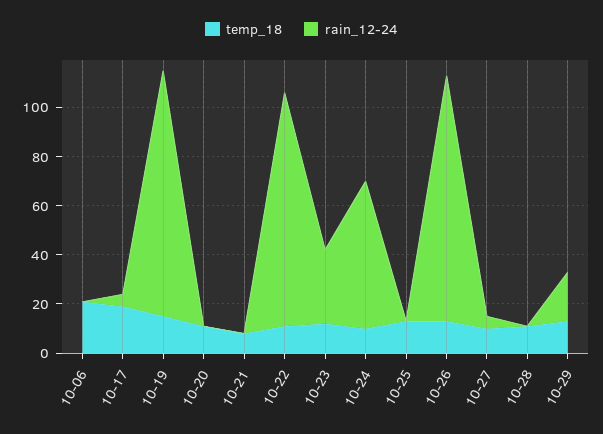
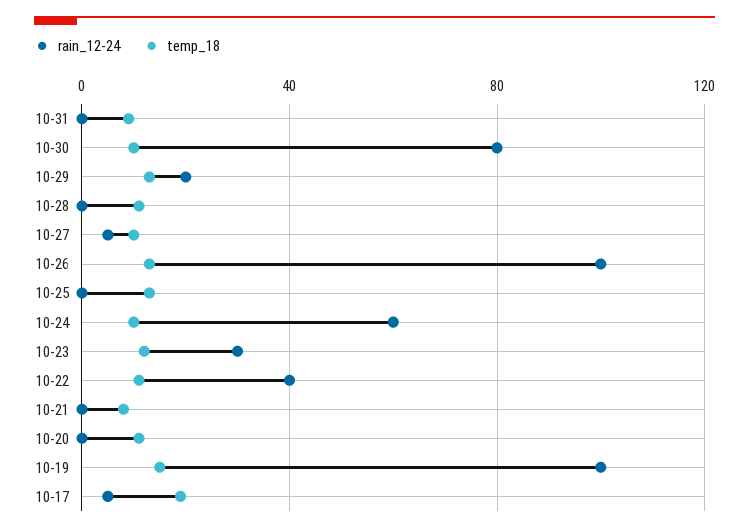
temp_18, 10-06: 20 -> none
rain_12-24, 10-06: 0 -> none
rain_12-24, 10-22: 95 -> 40
rain_12-24, 10-31: none -> 0
temp_18, 10-31: none -> 10
rain_12-24, 10-30: none -> 80
temp_18, 10-30: none -> 10

